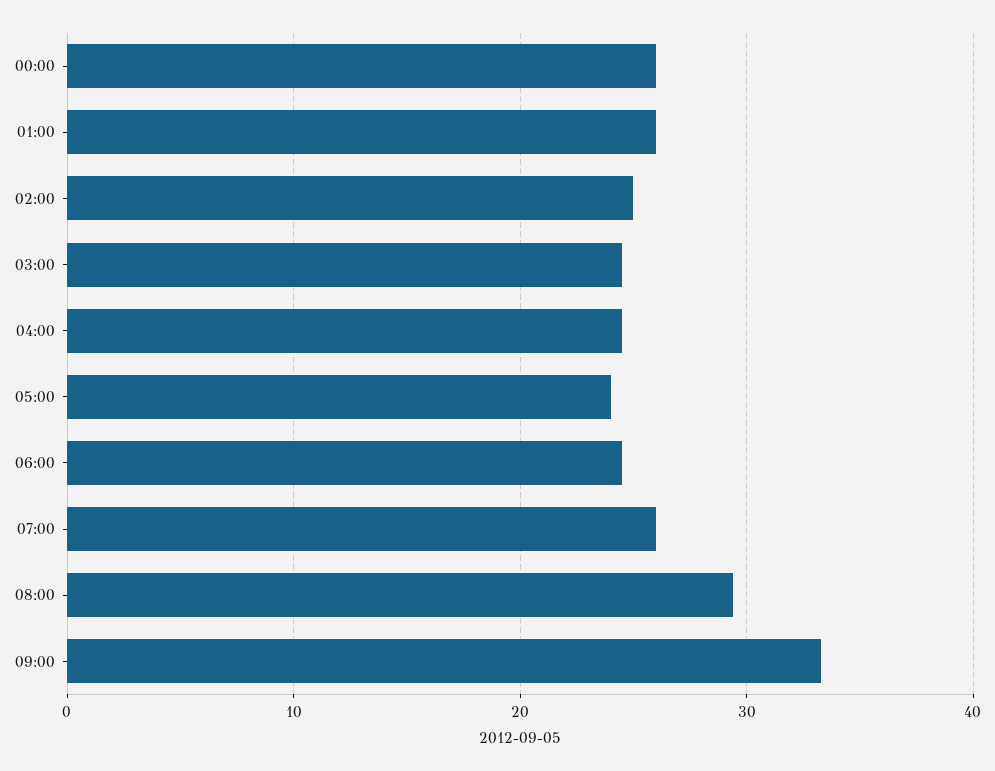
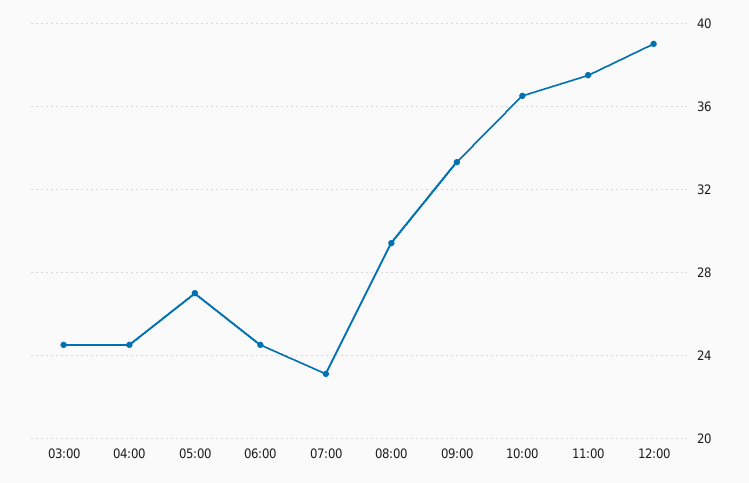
00:00: 26 -> none
01:00: 26 -> none
02:00: 25 -> none
05:00: 24 -> 27
07:00: 26 -> 23
10:00: none -> 36.5
11:00: none -> 37.5
12:00: none -> 39

